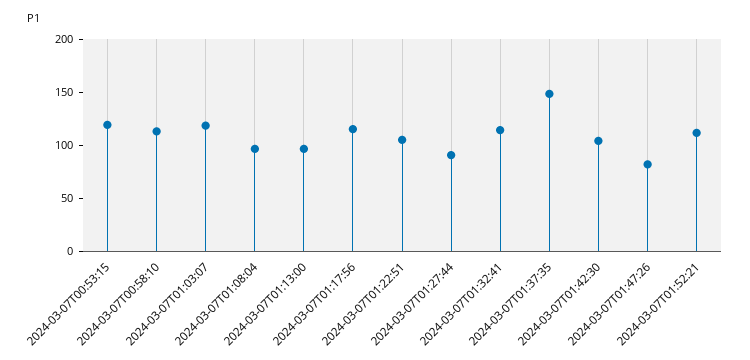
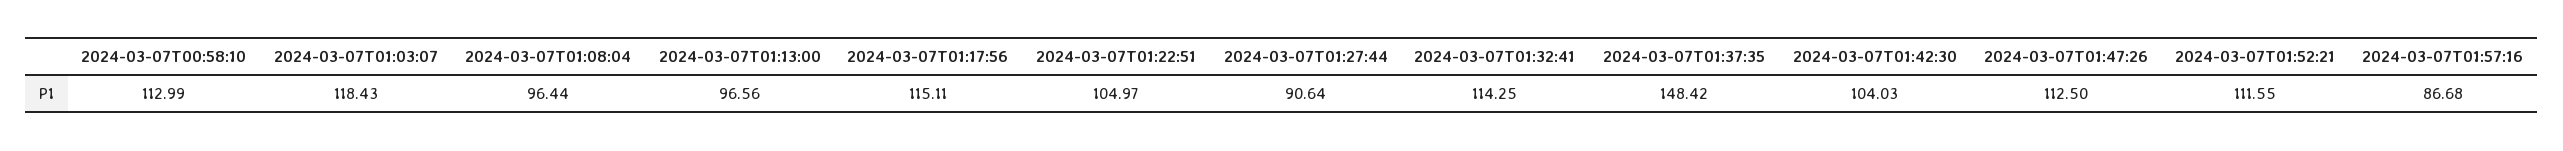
2024-03-07T00:53:15: 120 -> none
2024-03-07T01:47:26: 80 -> 112.5
2024-03-07T01:57:16: none -> 86.68

